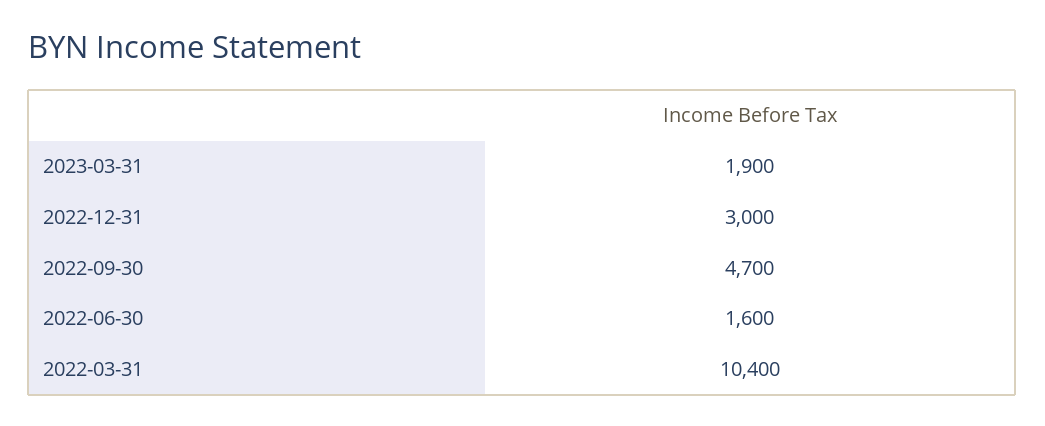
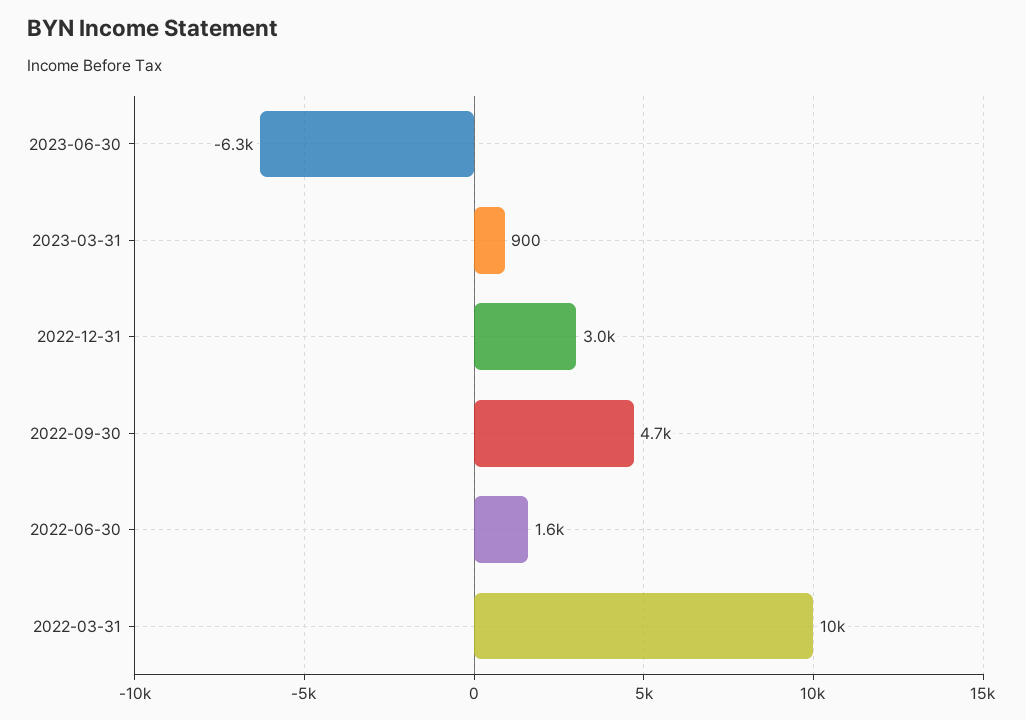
2023-03-31: 1900 -> 900
2023-06-30: none -> -6300

